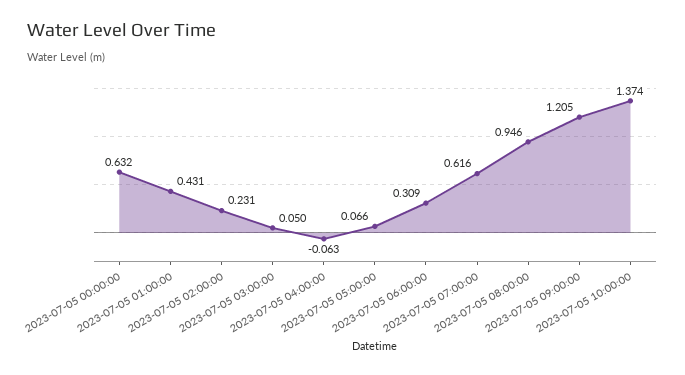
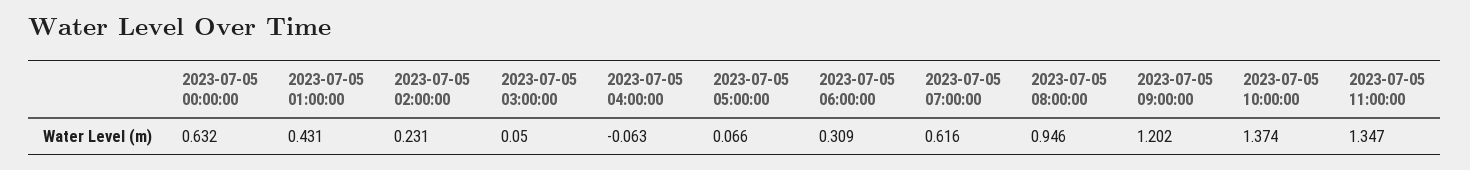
2023-07-05 09:00:00: 1.205 -> 1.202
2023-07-05 11:00:00: none -> 1.347

